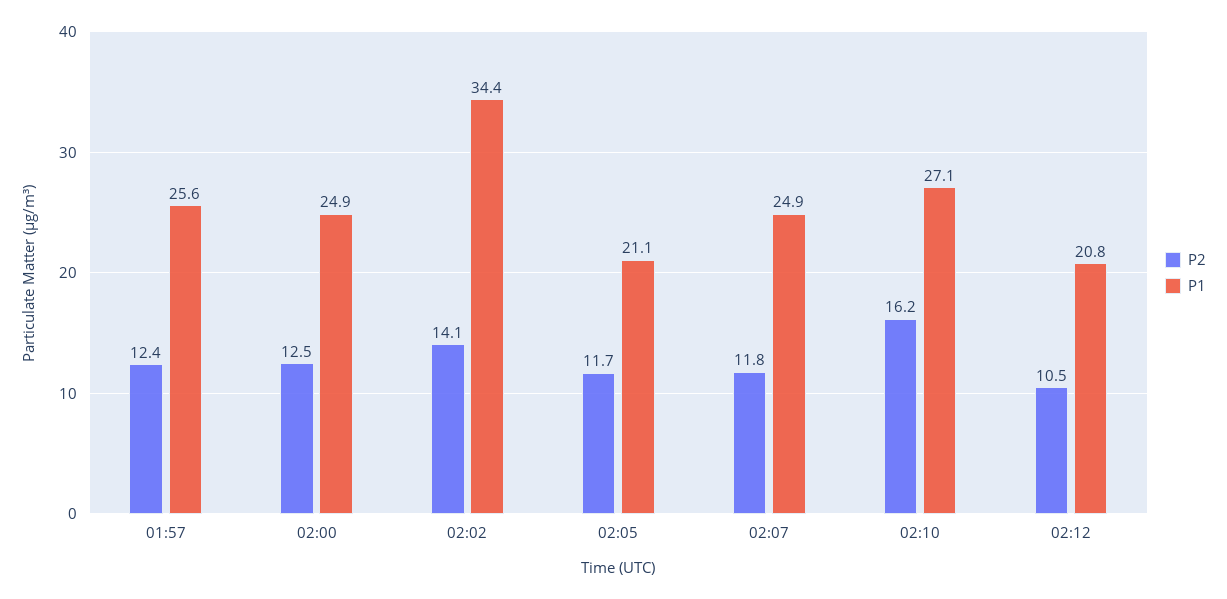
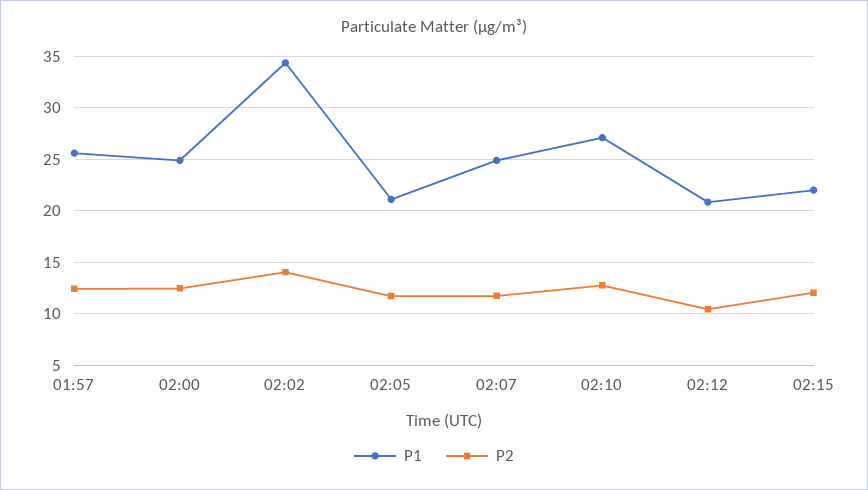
P2, 02:10: 16.2 -> 13
P1, 02:15: none -> 22
P2, 02:15: none -> 12

